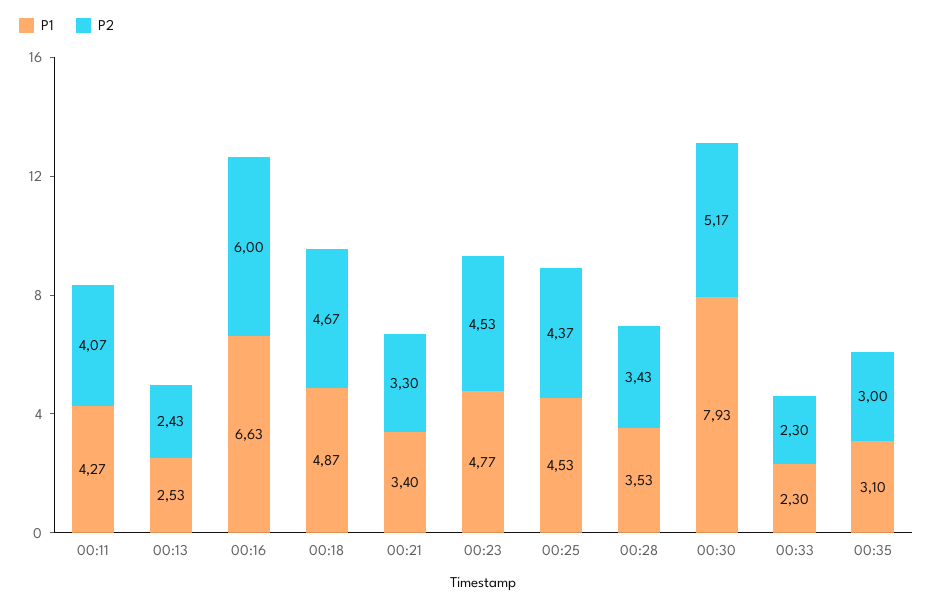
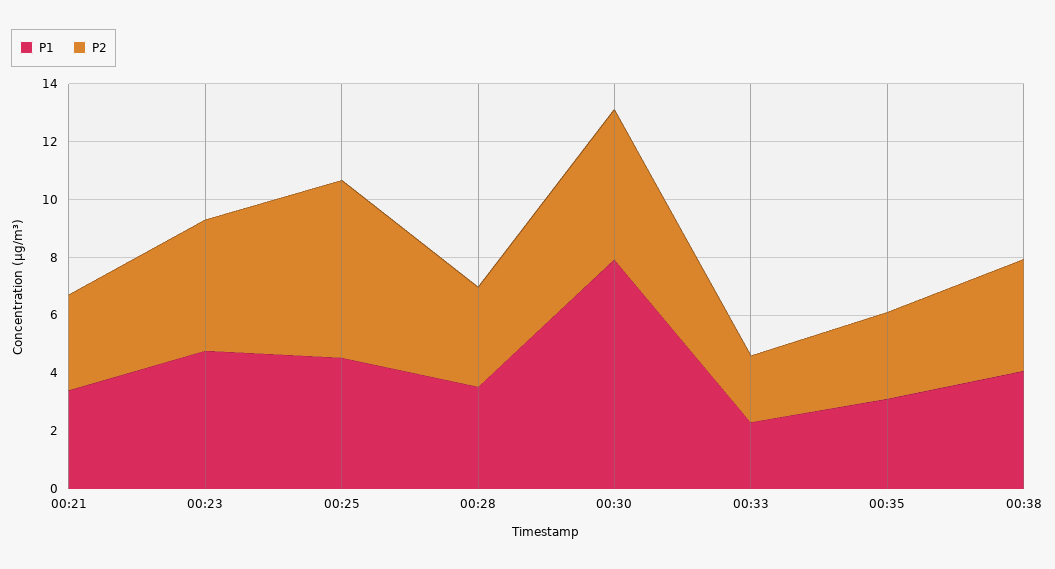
P1, 00:11: 4.27 -> none
P2, 00:11: 4.07 -> none
P1, 00:13: 2.53 -> none
P2, 00:13: 2.43 -> none
P1, 00:16: 6.63 -> none
P2, 00:16: 6 -> none
P1, 00:18: 4.87 -> none
P2, 00:18: 4.67 -> none
P2, 00:25: 4.37 -> 6
P1, 00:38: none -> 4
P2, 00:38: none -> 4

